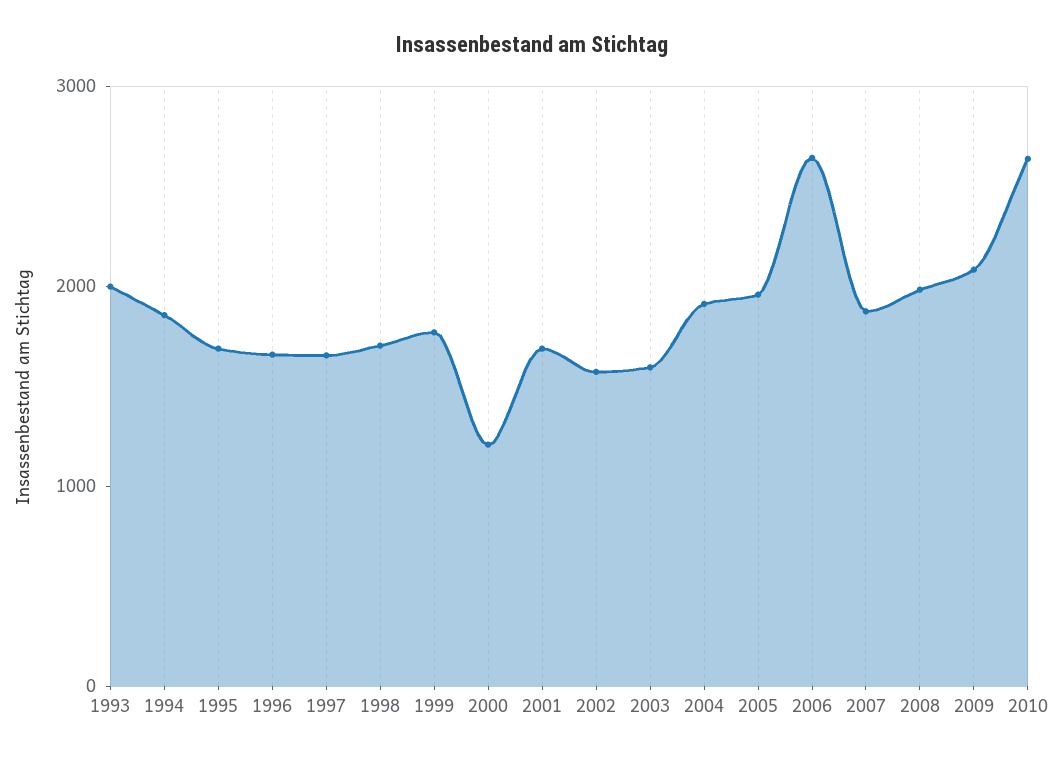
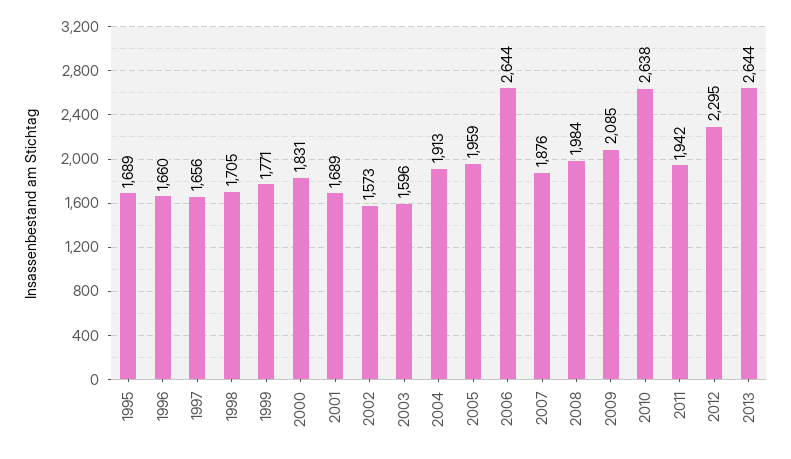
1993: 2000 -> none
1994: 1800 -> none
2000: 1200 -> 1831
2011: none -> 1942
2012: none -> 2295
2013: none -> 2644

